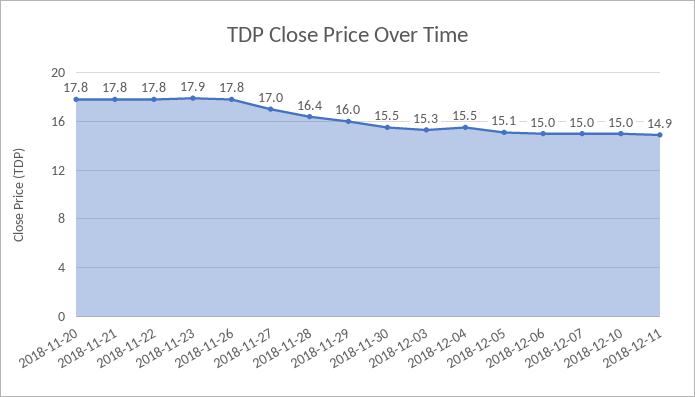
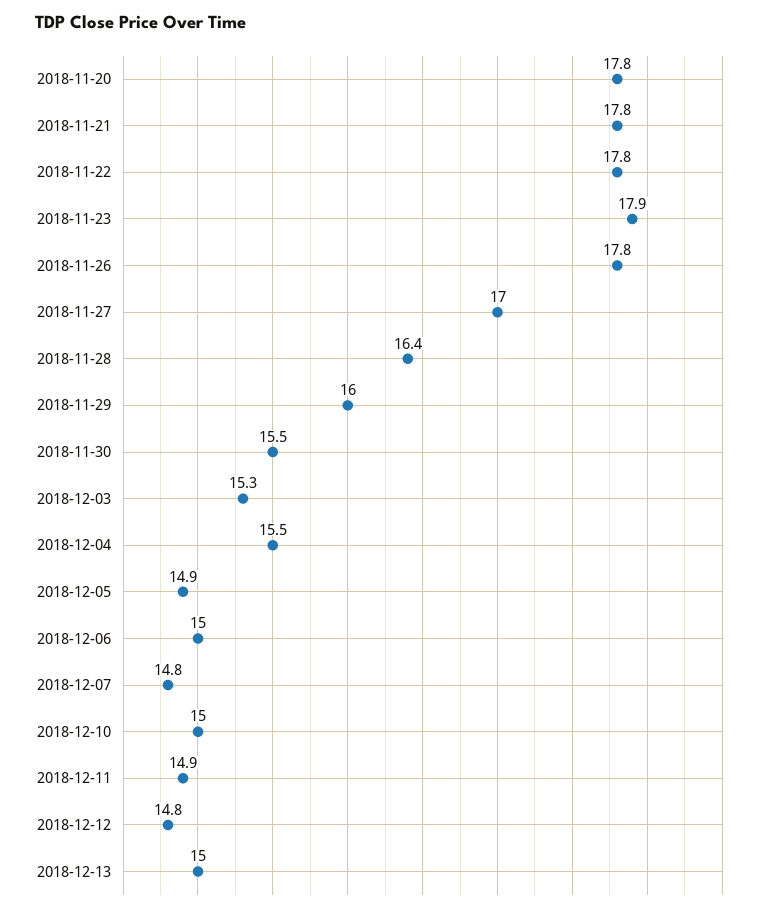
2018-12-05: 15.1 -> 14.9
2018-12-07: 15 -> 14.8
2018-12-12: none -> 14.8
2018-12-13: none -> 15

